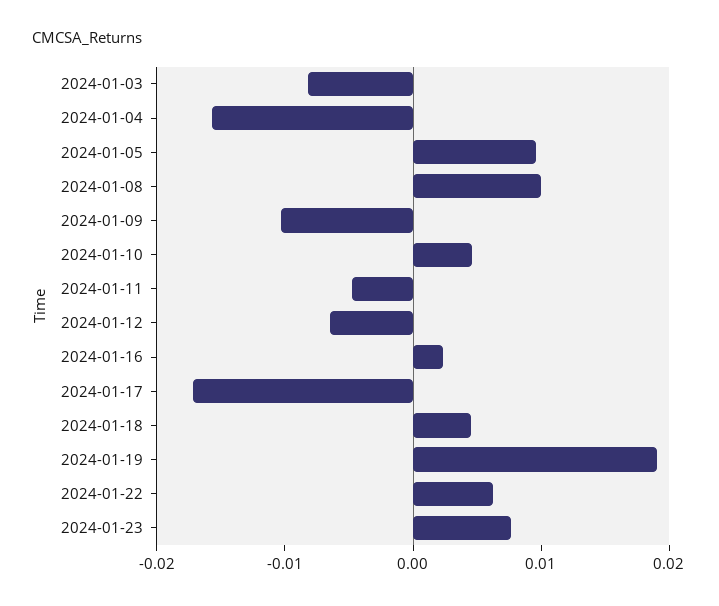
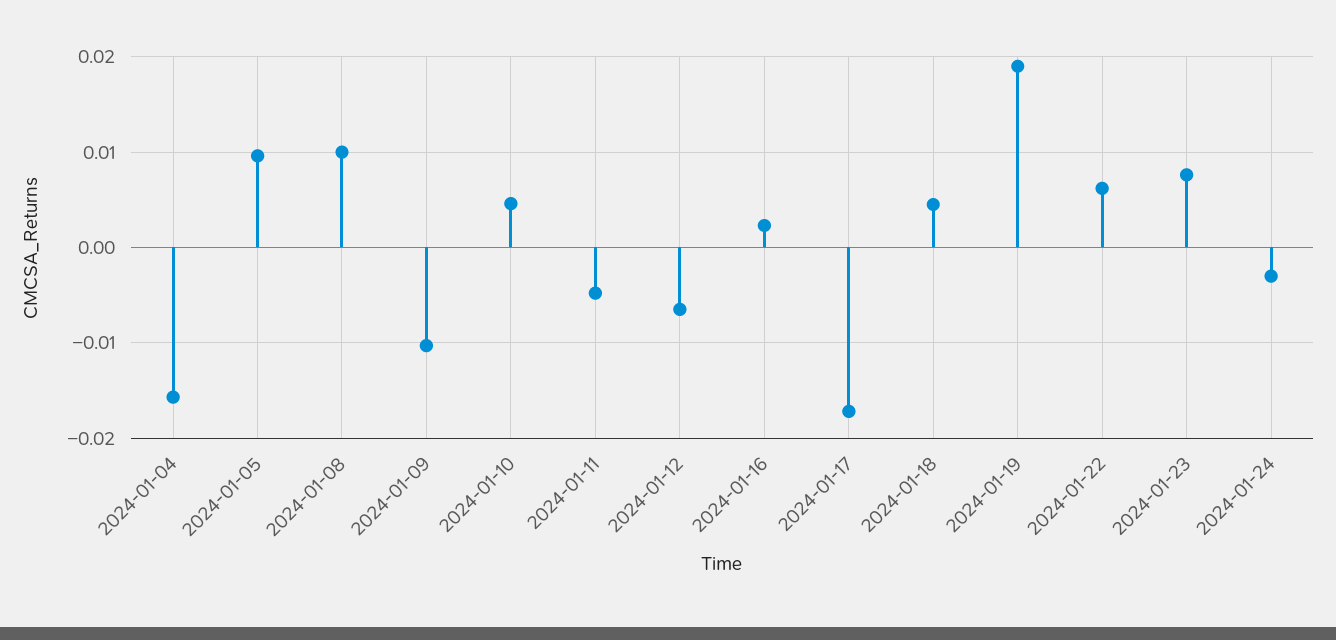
2024-01-03: -0.008 -> none
2024-01-24: none -> -0.003

